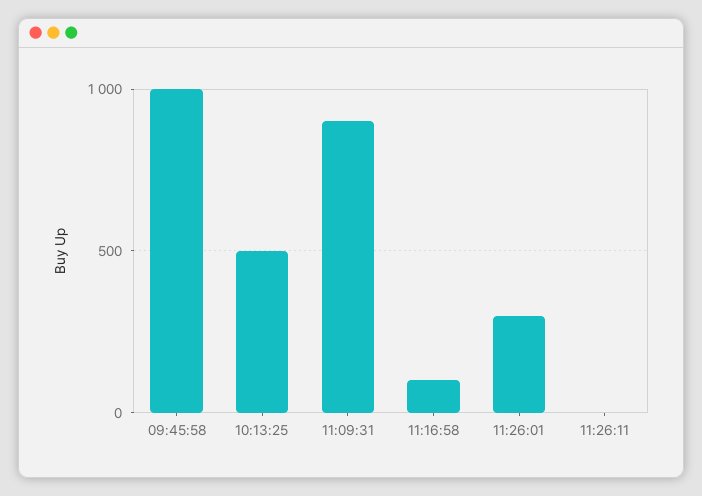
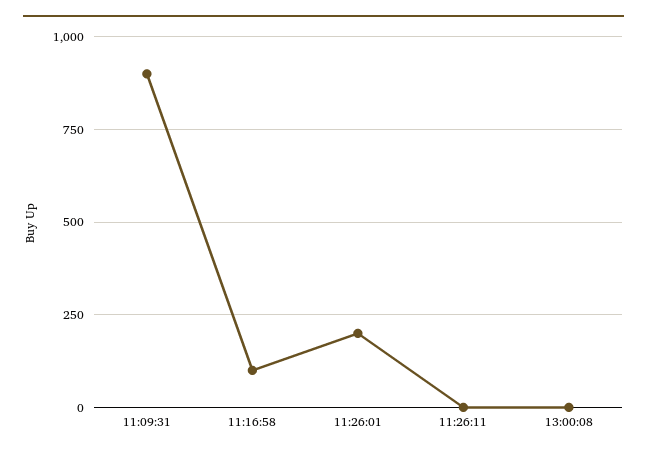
09:45:58: 1000 -> none
10:13:25: 500 -> none
11:26:01: 300 -> 200
13:00:08: none -> 0

